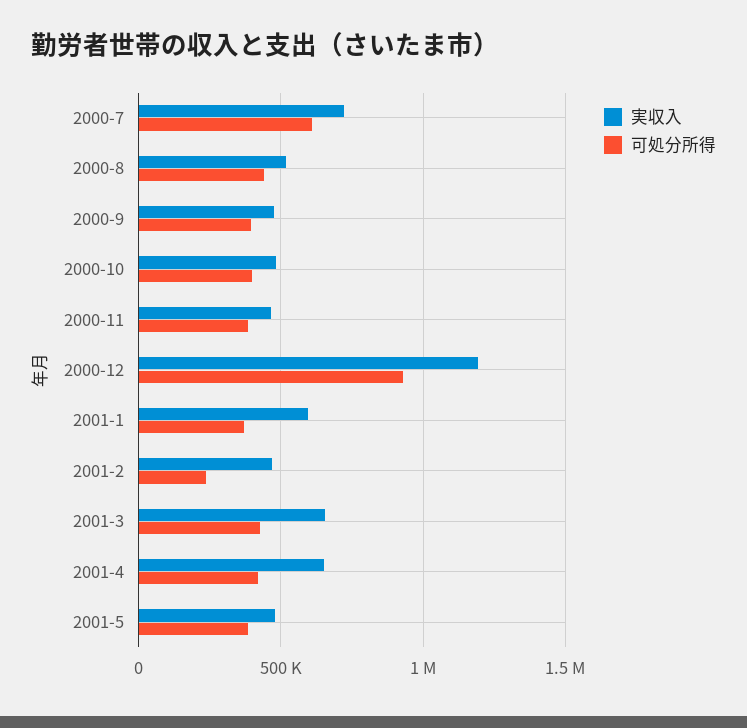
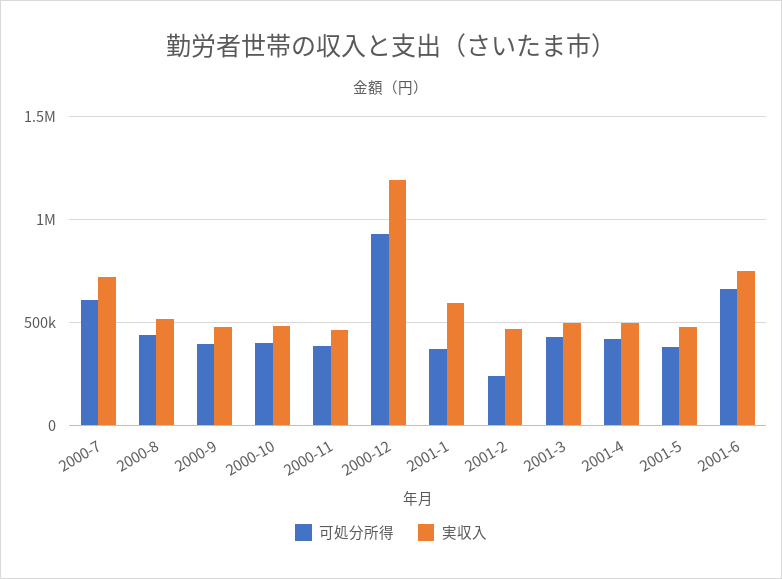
実収入, 2001-3: 650000 -> 500000
実収入, 2001-4: 650000 -> 500000
可処分所得, 2001-6: none -> 650000
実収入, 2001-6: none -> 750000

